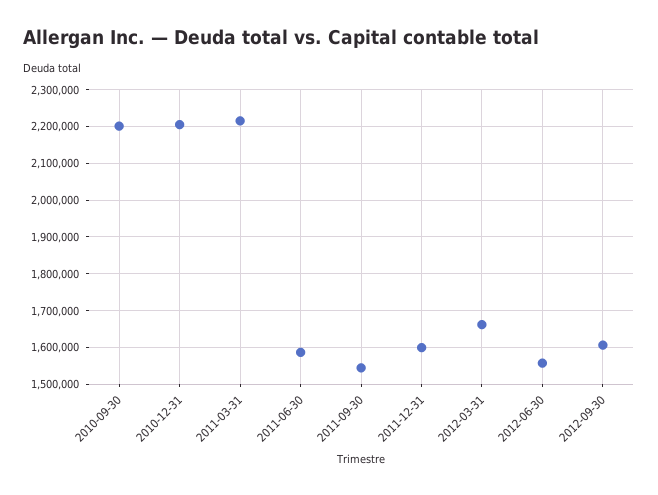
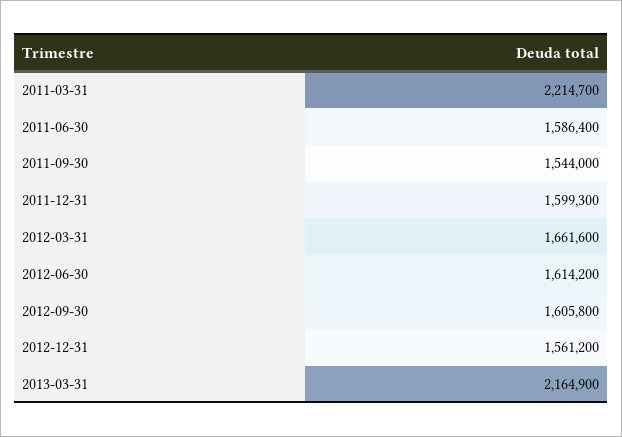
2010-09-30: 2200000 -> none
2010-12-31: 2200000 -> none
2012-06-30: 1560000 -> 1614200
2012-12-31: none -> 1561200
2013-03-31: none -> 2164900

